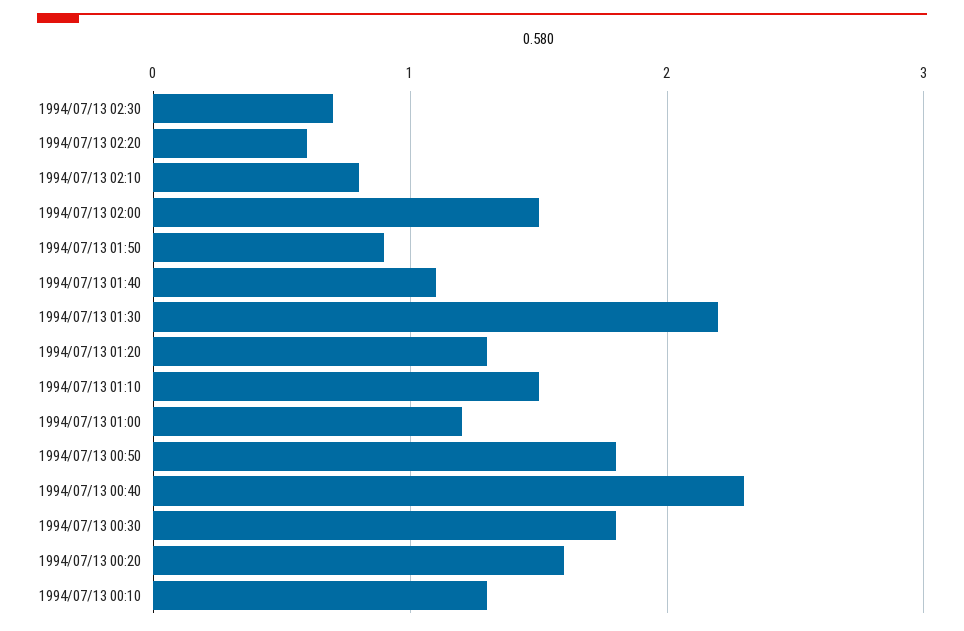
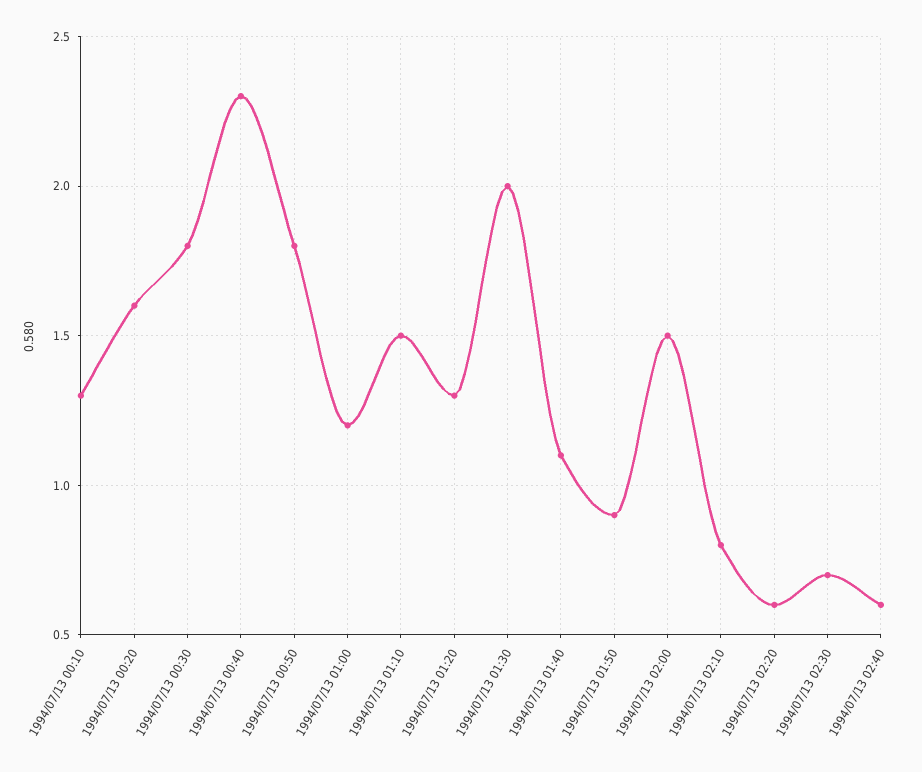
1994/07/13 01:30: 2.2 -> 2
1994/07/13 02:40: none -> 0.6

